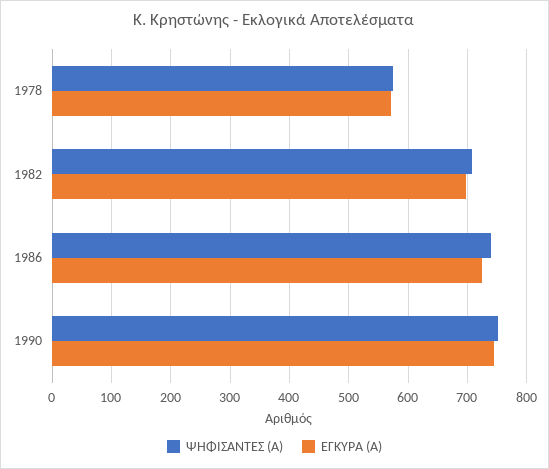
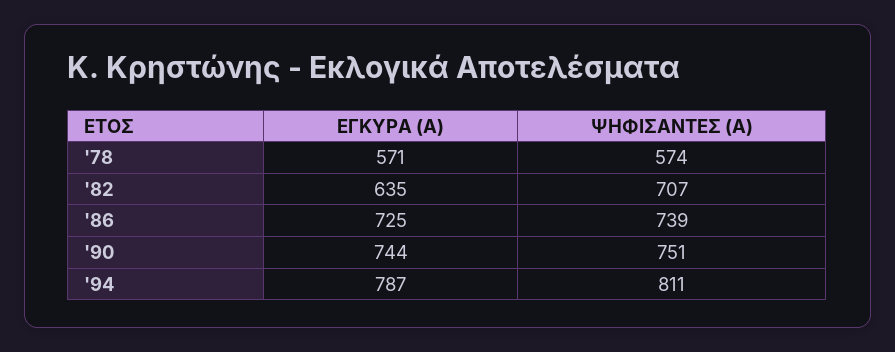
ΕΓΚΥΡΑ (Α), 1982: 700 -> 635
ΕΓΚΥΡΑ (Α), '94: none -> 787
ΨΗΦΙΣΑΝΤΕΣ (Α), '94: none -> 811

